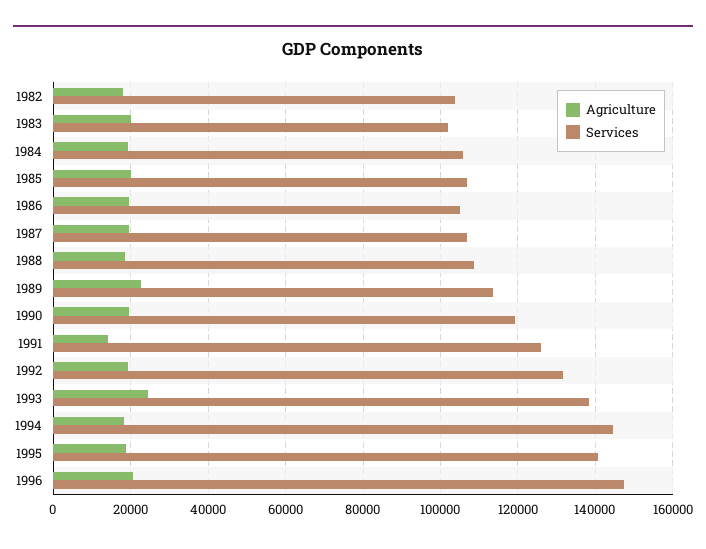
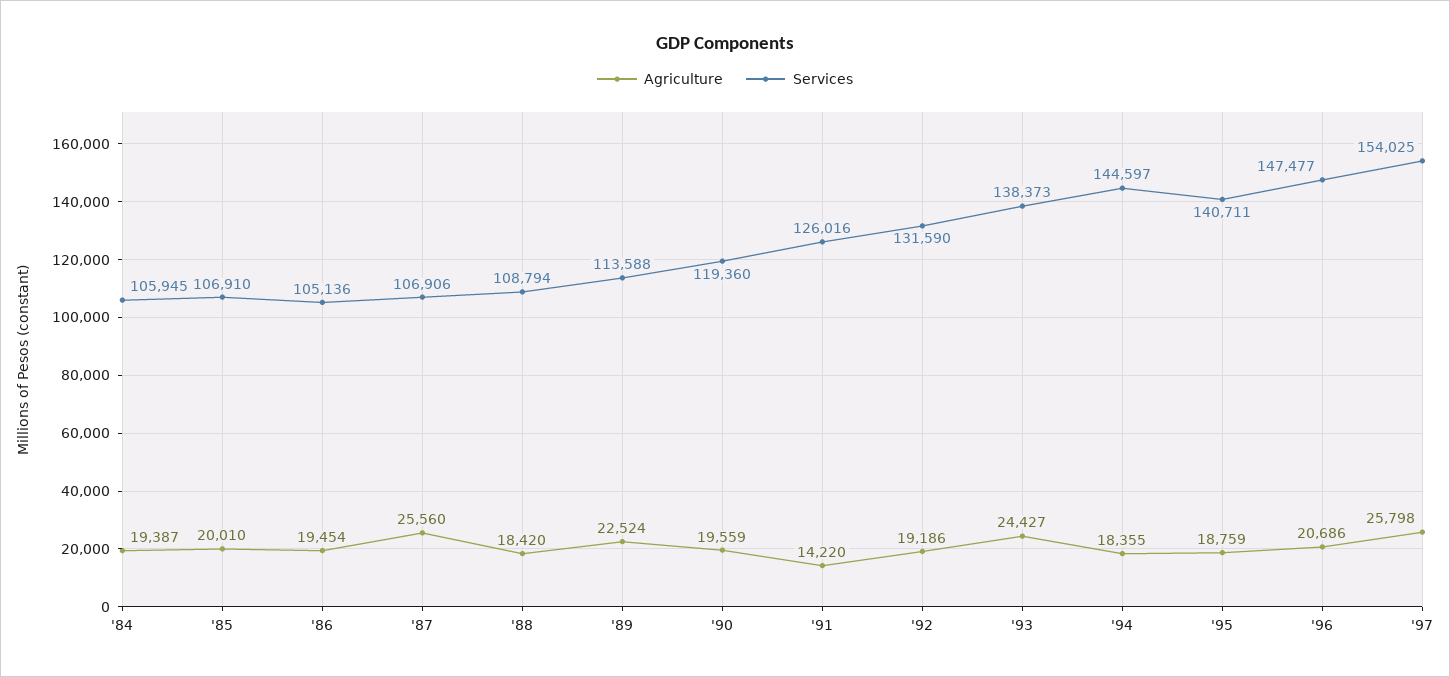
Agriculture, 1982: 18000 -> none
Services, 1982: 104000 -> none
Agriculture, 1983: 20000 -> none
Services, 1983: 102000 -> none
Agriculture, 1987: 20000 -> 25560
Agriculture, '97: none -> 25798
Services, '97: none -> 154025

